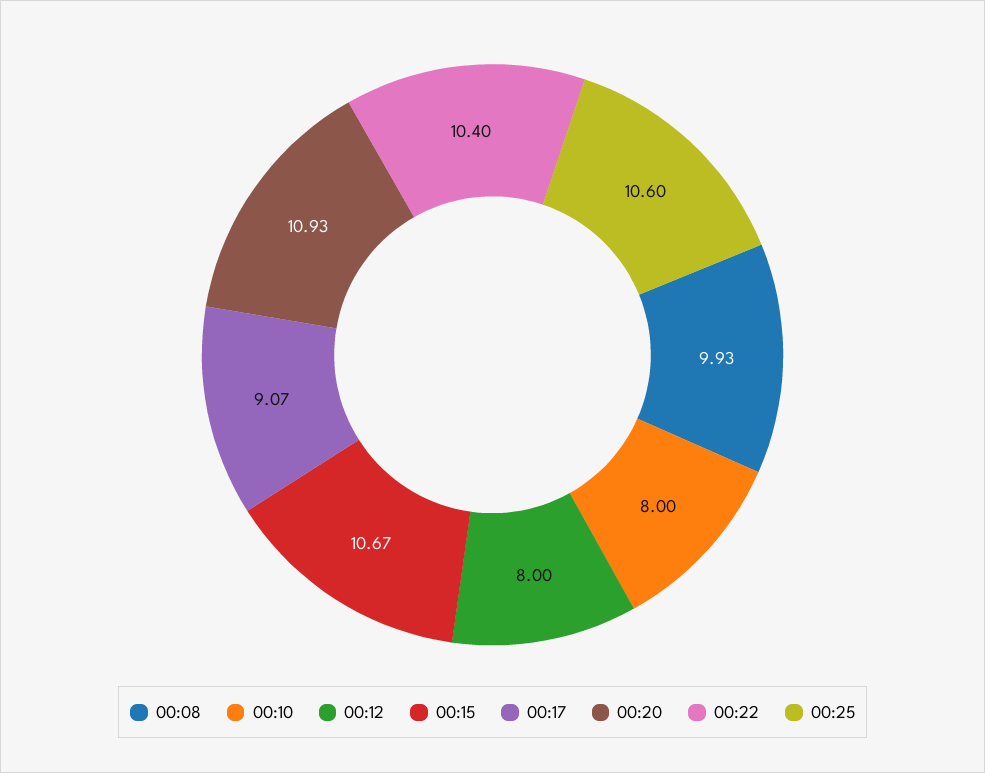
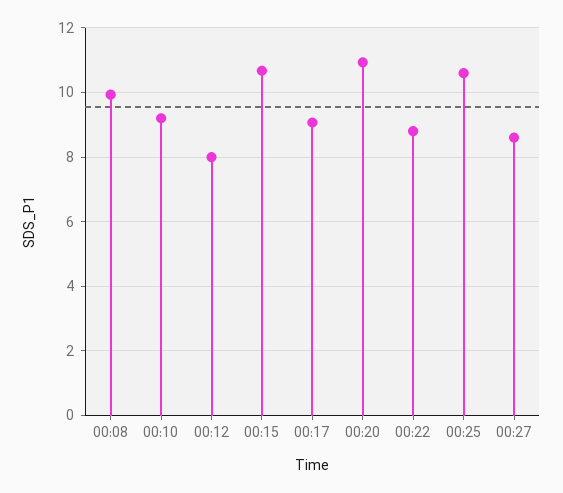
00:10: 8 -> 9.2
00:22: 10.4 -> 8.8
00:27: none -> 8.6

